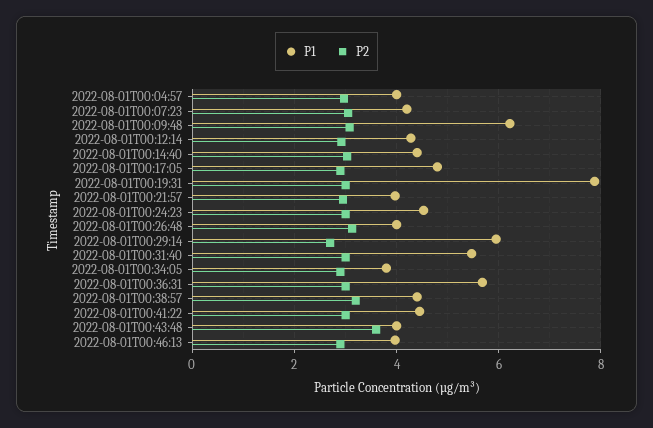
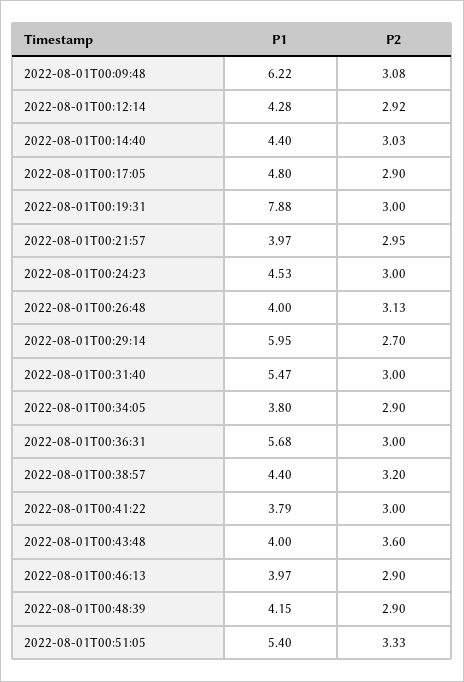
P1, 2022-08-01T00:04:57: 4 -> none
P2, 2022-08-01T00:04:57: 3 -> none
P1, 2022-08-01T00:07:23: 4.2 -> none
P2, 2022-08-01T00:07:23: 3 -> none
P1, 2022-08-01T00:41:22: 4.4 -> 3.79
P1, 2022-08-01T00:48:39: none -> 4.15
P2, 2022-08-01T00:48:39: none -> 2.9
P1, 2022-08-01T00:51:05: none -> 5.4
P2, 2022-08-01T00:51:05: none -> 3.33

